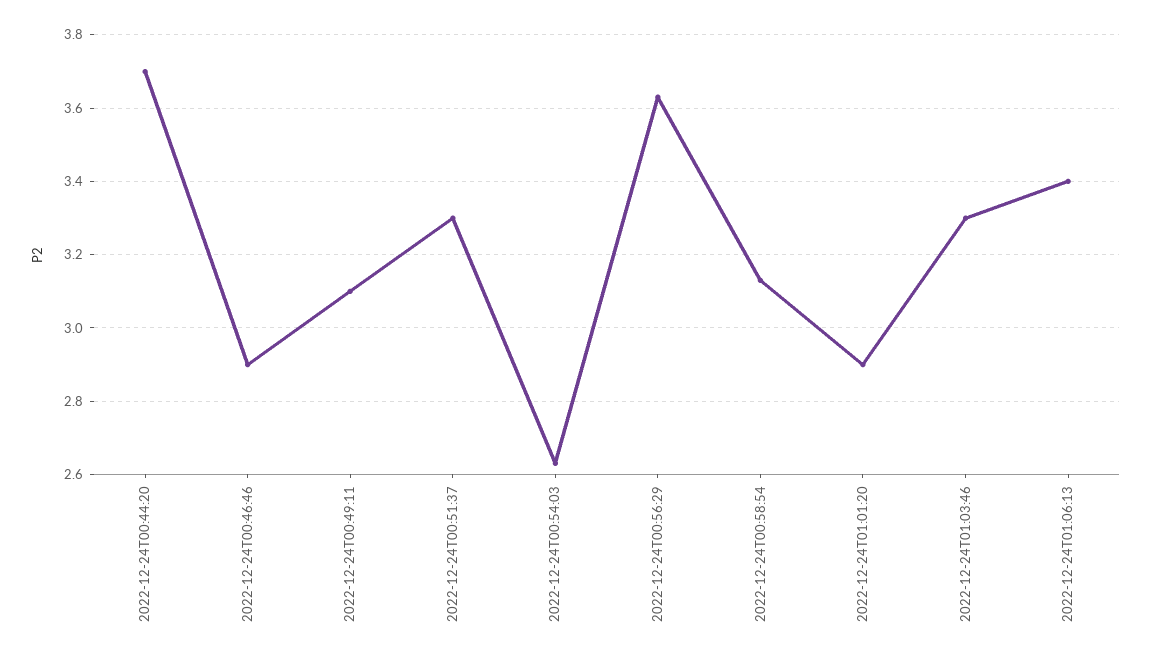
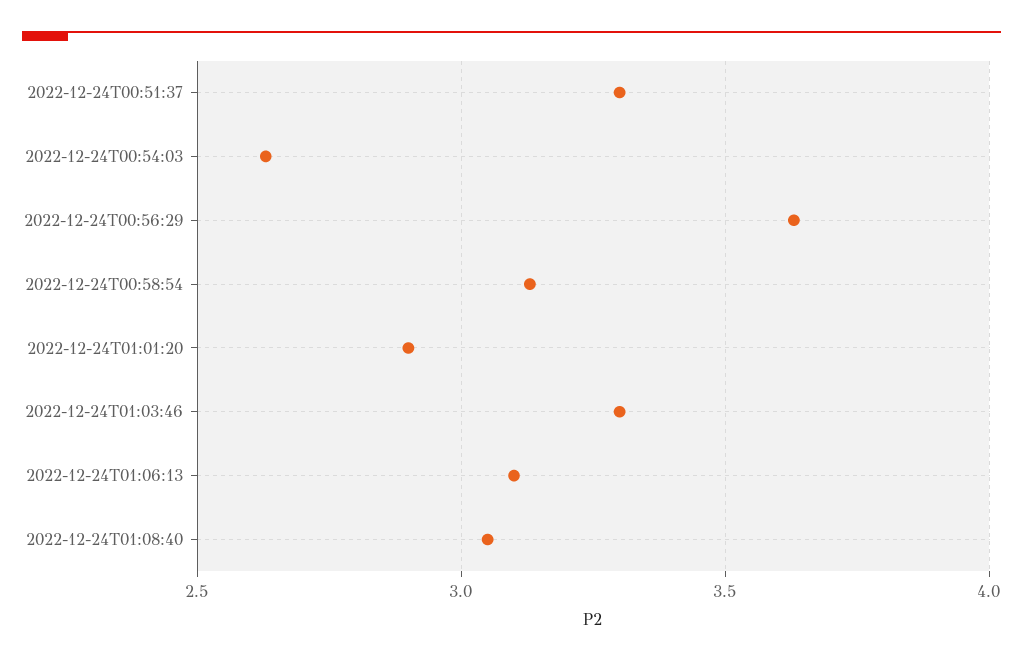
2022-12-24T00:44:20: 3.7 -> none
2022-12-24T00:46:46: 2.9 -> none
2022-12-24T00:49:11: 3.1 -> none
2022-12-24T01:06:13: 3.4 -> 3.1
2022-12-24T01:08:40: none -> 3.05

